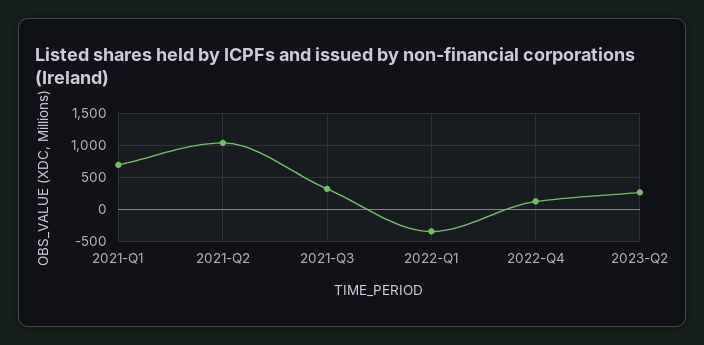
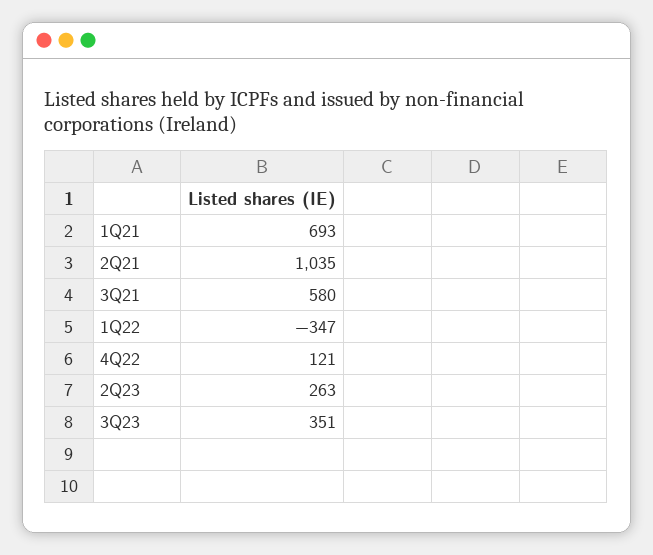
2021-Q3: 300 -> 580
3Q23: none -> 351

